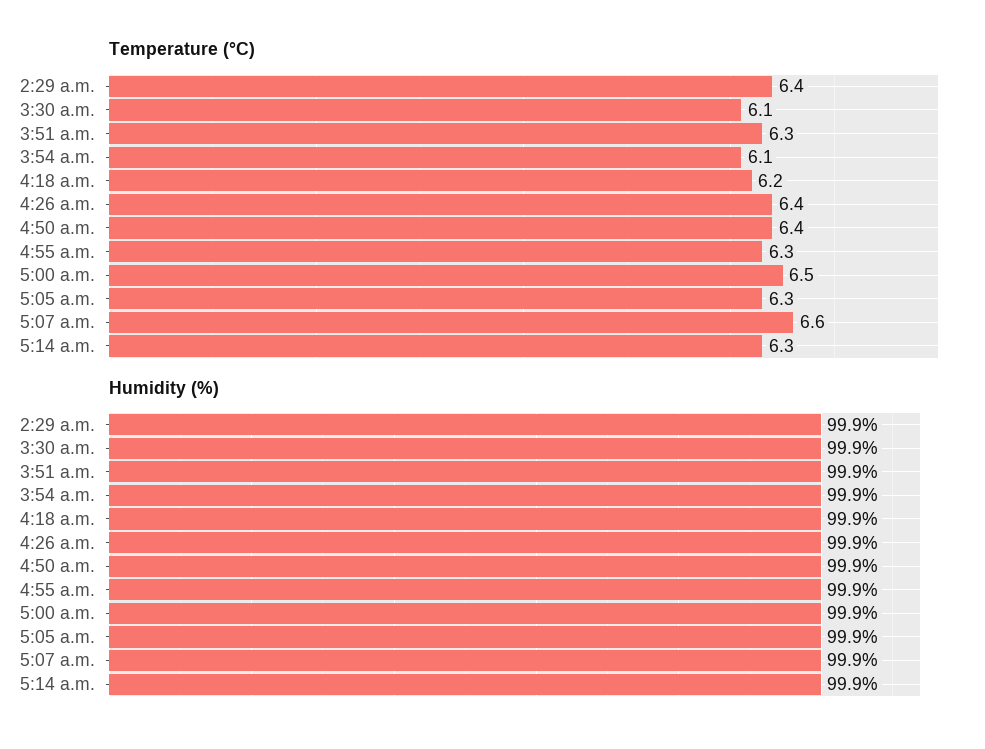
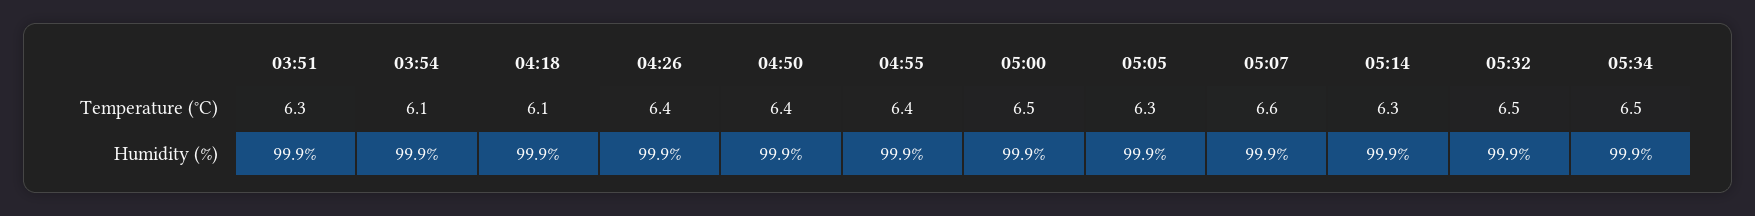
Temperature (°C), 2:29 a.m.: 6.4 -> none
Temperature (°C), 3:30 a.m.: 6.1 -> none
Temperature (°C), 4:18 a.m.: 6.2 -> 6.1
Temperature (°C), 4:55 a.m.: 6.3 -> 6.4
Humidity (%), 2:29 a.m.: 99.9 -> none
Humidity (%), 3:30 a.m.: 99.9 -> none
Temperature (°C), 05:32: none -> 6.5
Temperature (°C), 05:34: none -> 6.5
Humidity (%), 05:32: none -> 99.9
Humidity (%), 05:34: none -> 99.9

